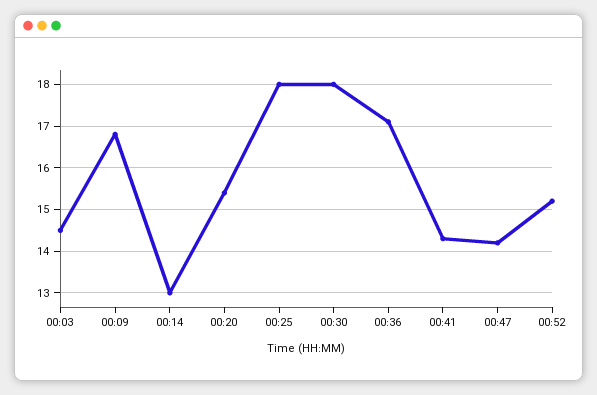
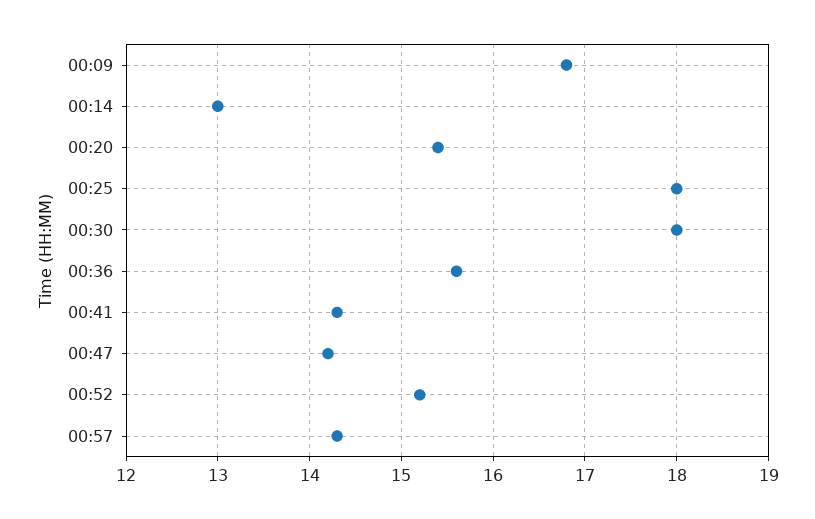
00:03: 14.5 -> none
00:36: 17 -> 15.6
00:57: none -> 14.3

